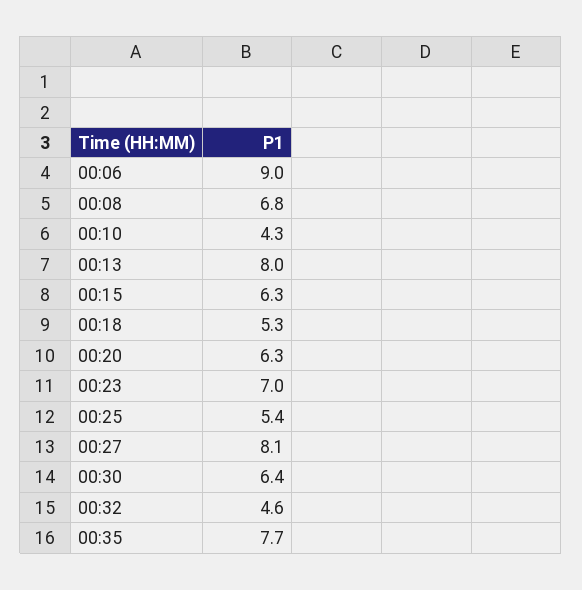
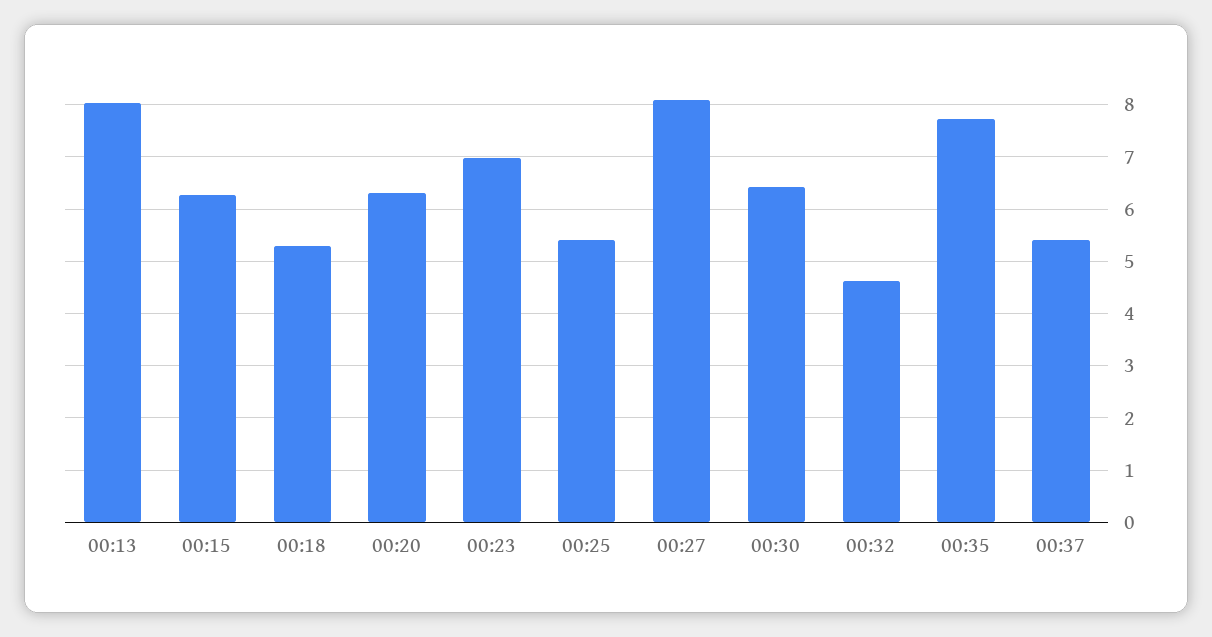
00:06: 9 -> none
00:08: 6.8 -> none
00:10: 4.3 -> none
00:37: none -> 5.4

